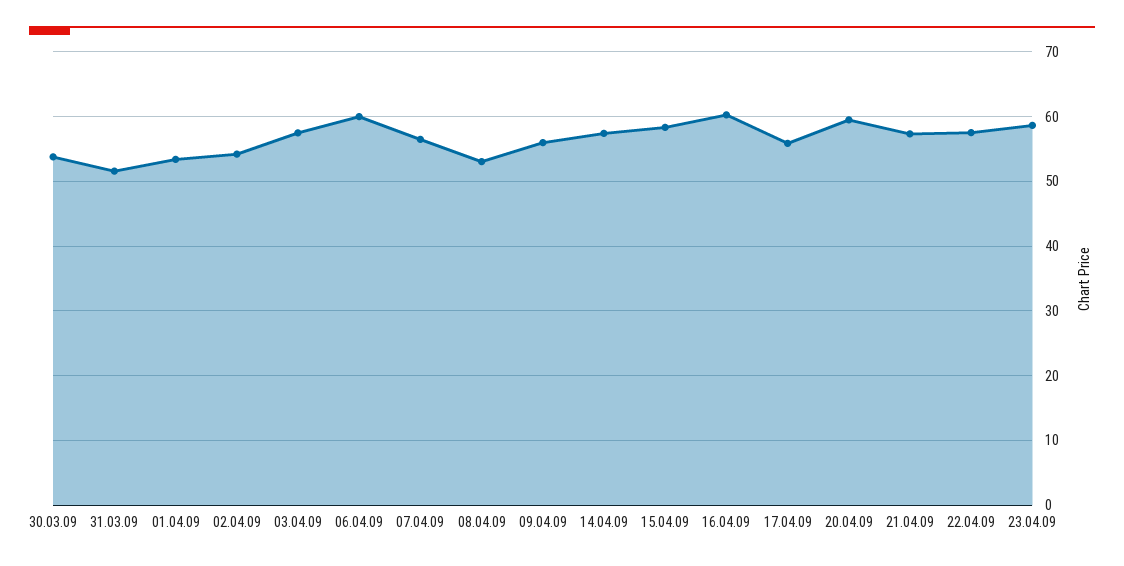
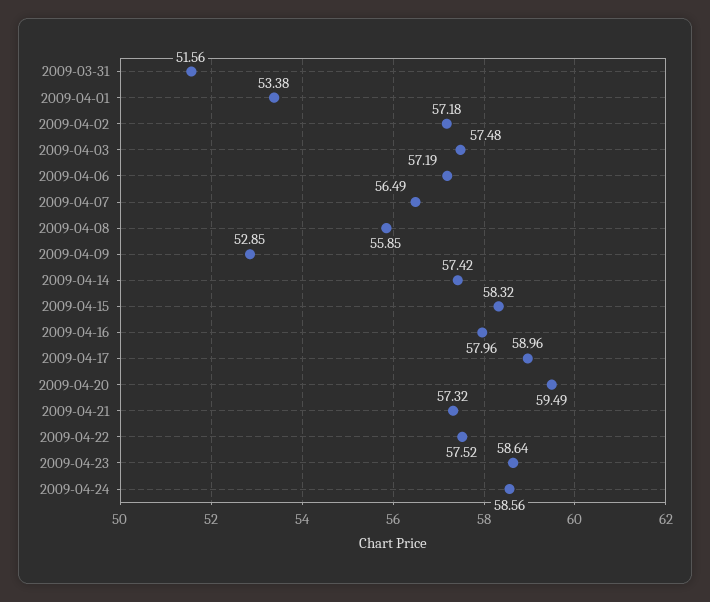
30.03.09: 54 -> none
02.04.09: 54 -> 57.18
06.04.09: 60 -> 57.19
08.04.09: 53 -> 55.85
09.04.09: 56 -> 52.85
16.04.09: 60 -> 57.96
17.04.09: 56 -> 58.96
2009-04-24: none -> 58.56

